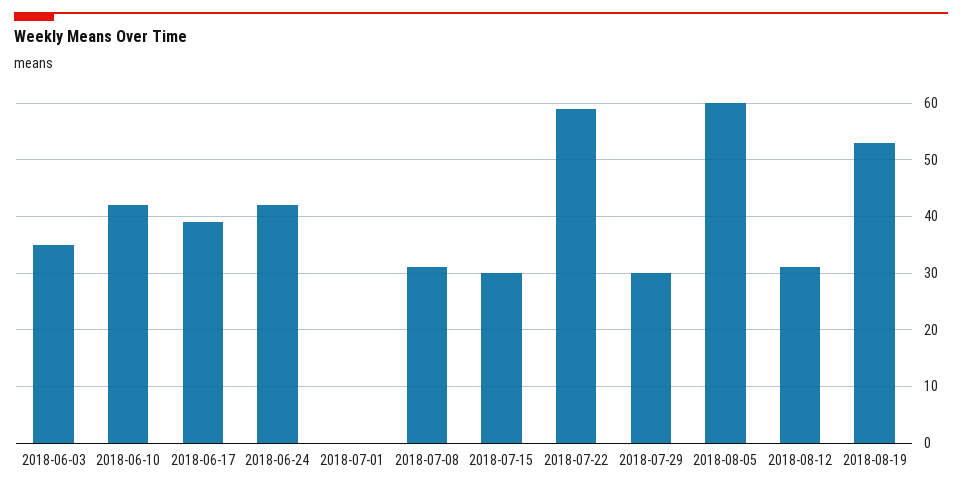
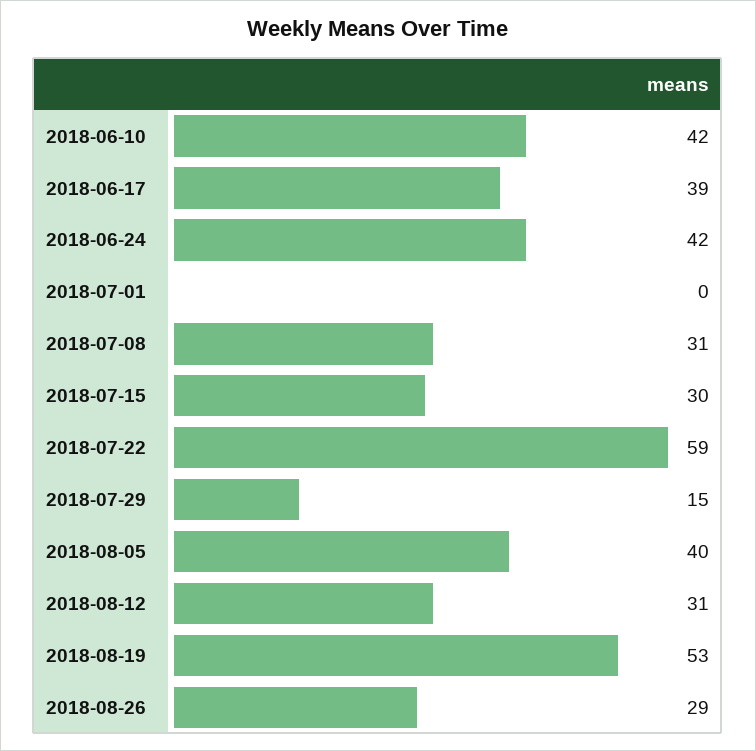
2018-06-03: 35 -> none
2018-07-29: 30 -> 15
2018-08-05: 60 -> 40
2018-08-26: none -> 29

